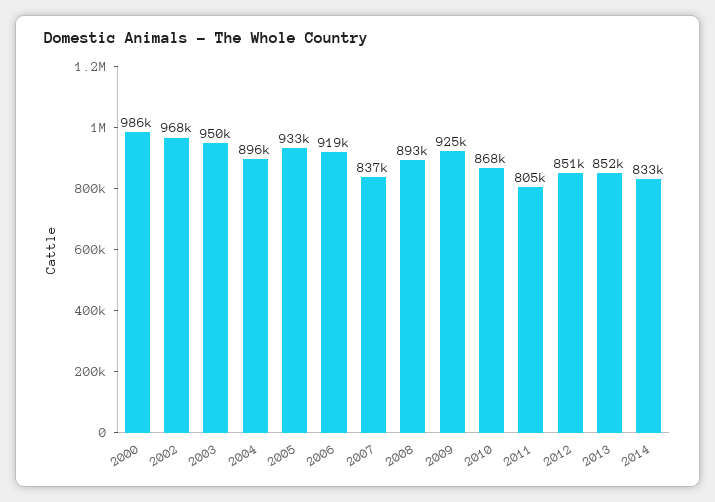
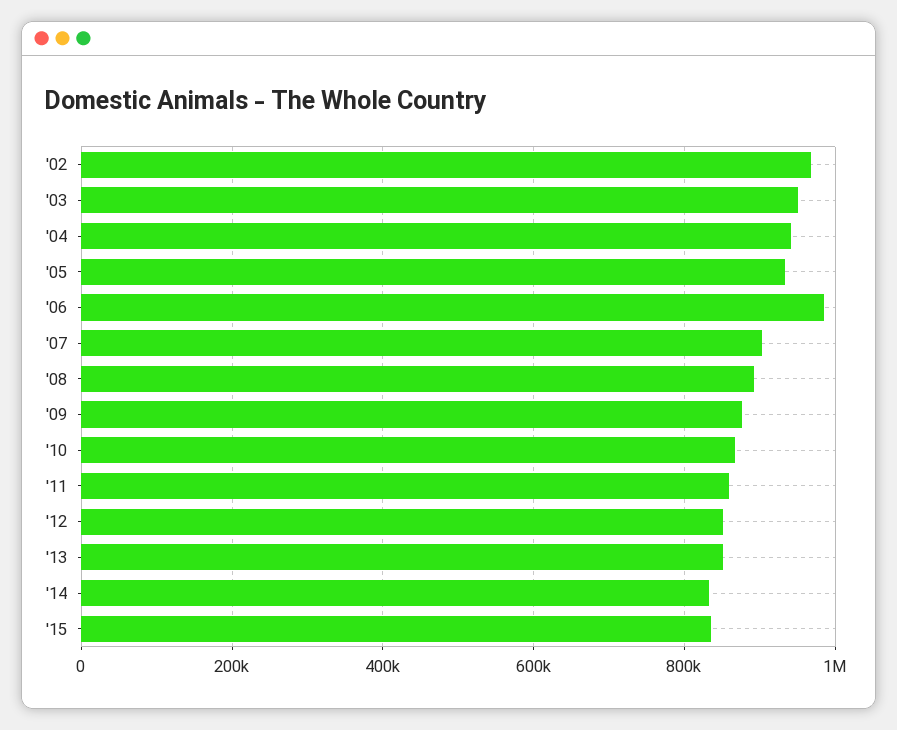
2000: 986000 -> none
2004: 896000 -> 940000
2006: 919000 -> 980000
2007: 837000 -> 900000
2009: 925000 -> 880000
2011: 805000 -> 860000
'15: none -> 840000

